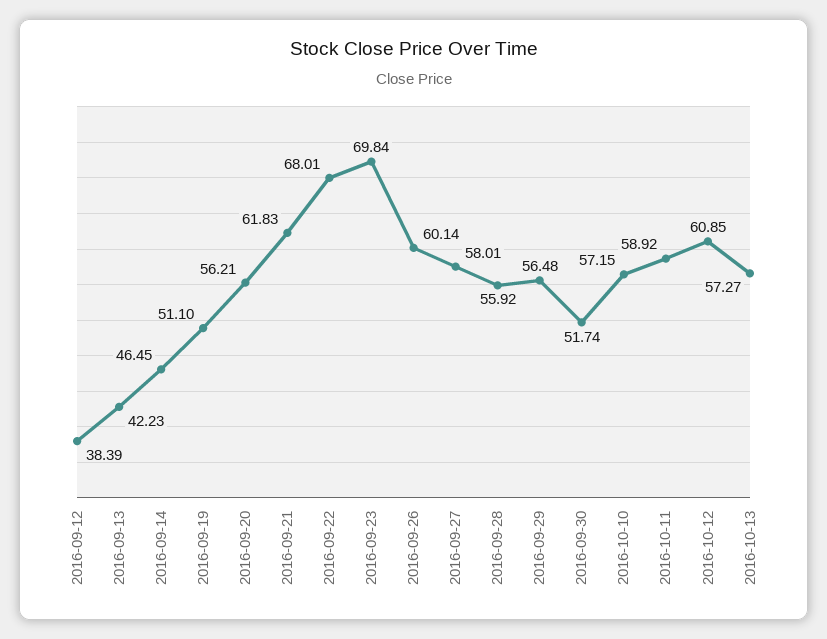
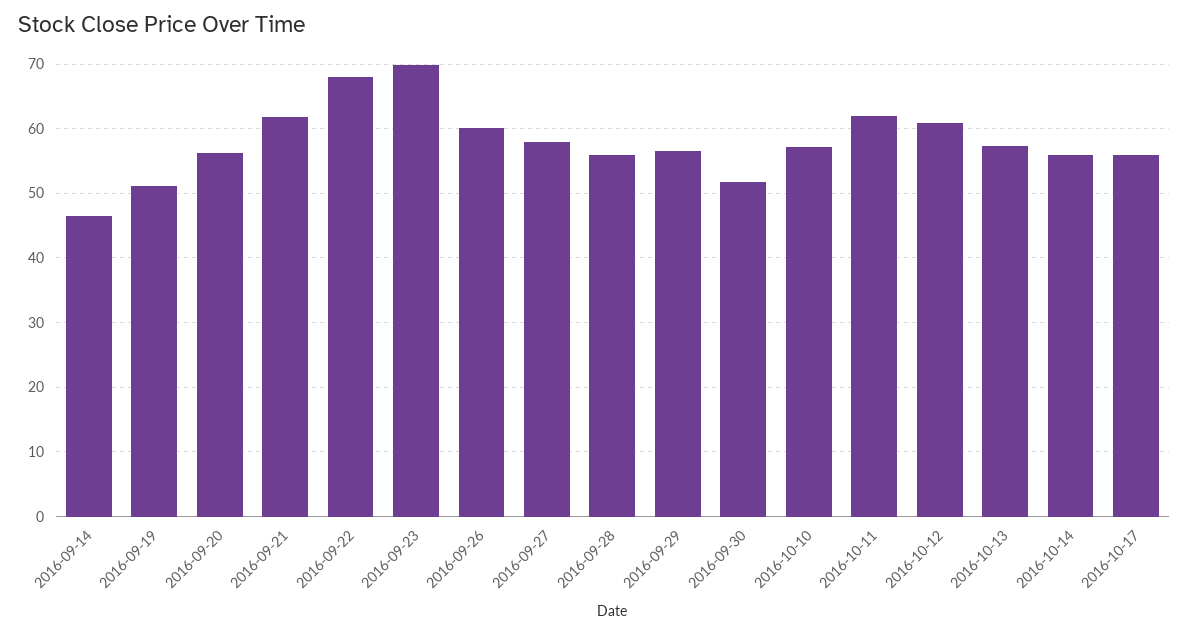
2016-09-12: 38.39 -> none
2016-09-13: 42.23 -> none
2016-10-11: 58.92 -> 62
2016-10-14: none -> 56
2016-10-17: none -> 56

